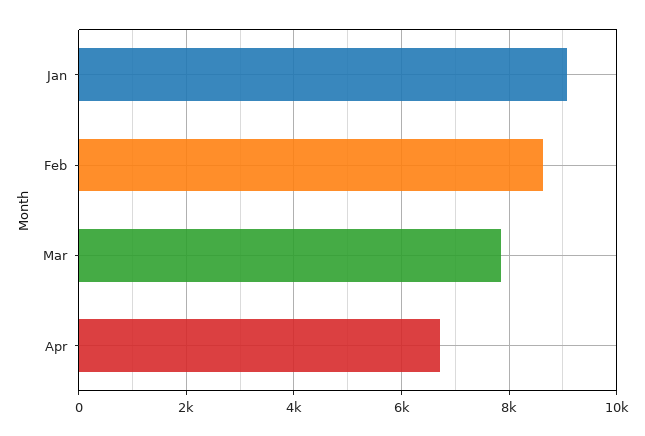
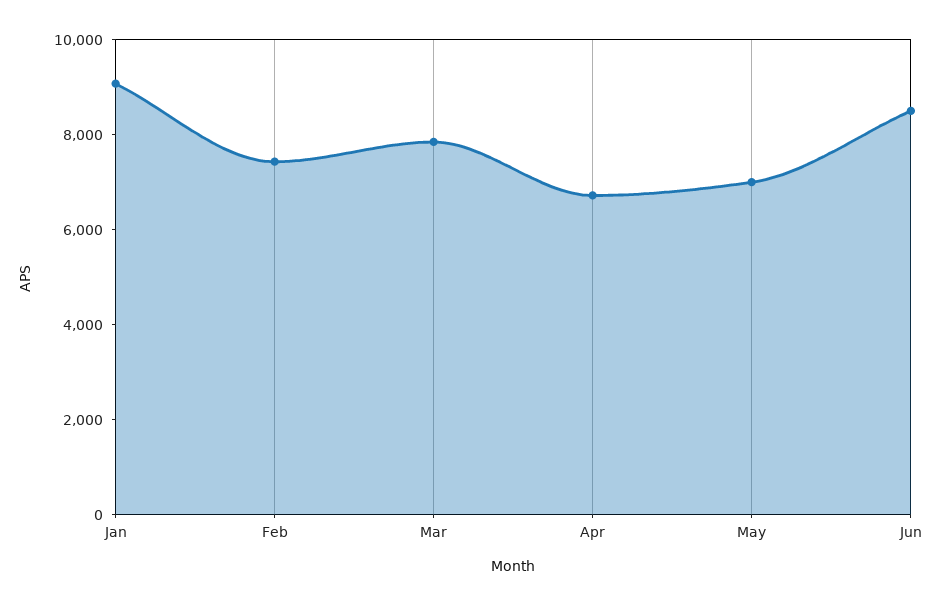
Feb: 8600 -> 7500
May: none -> 7000
Jun: none -> 8500

